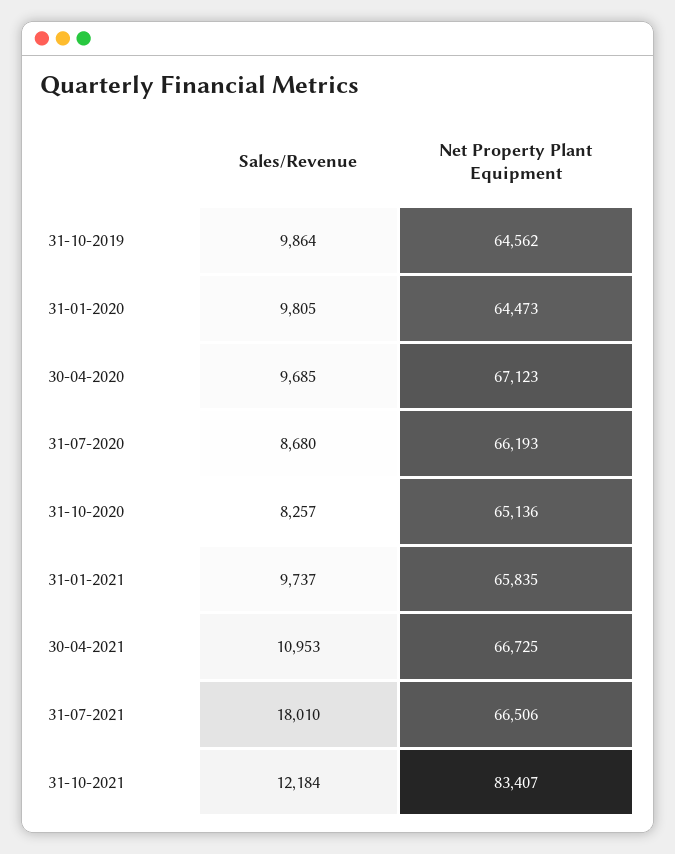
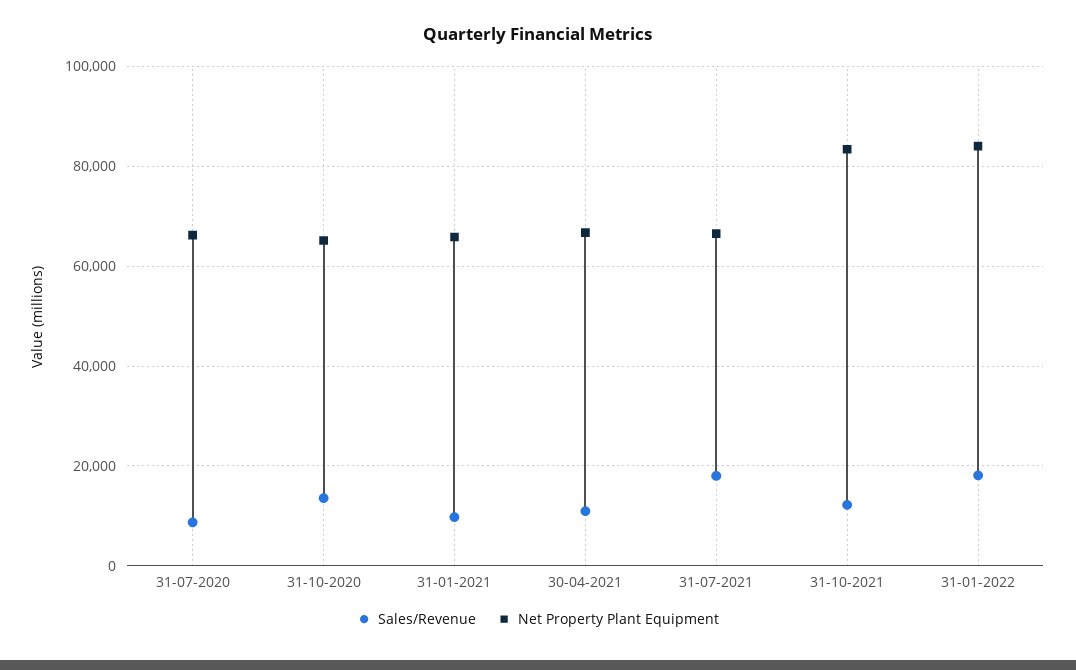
Sales/Revenue, 31-10-2019: 9864 -> none
Net Property Plant Equipment, 31-10-2019: 64562 -> none
Sales/Revenue, 31-01-2020: 9805 -> none
Net Property Plant Equipment, 31-01-2020: 64473 -> none
Sales/Revenue, 30-04-2020: 9685 -> none
Net Property Plant Equipment, 30-04-2020: 67123 -> none
Sales/Revenue, 31-10-2020: 8257 -> 14000
Sales/Revenue, 31-01-2022: none -> 18000
Net Property Plant Equipment, 31-01-2022: none -> 84000

